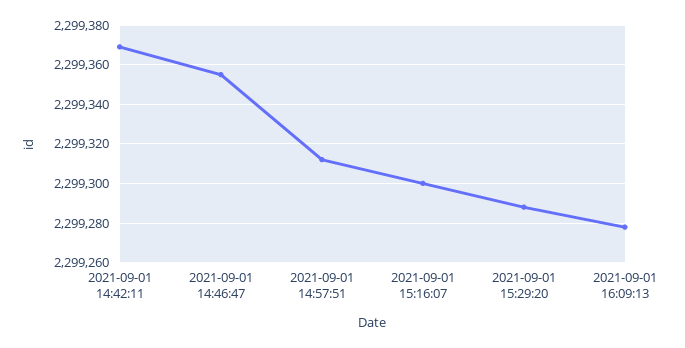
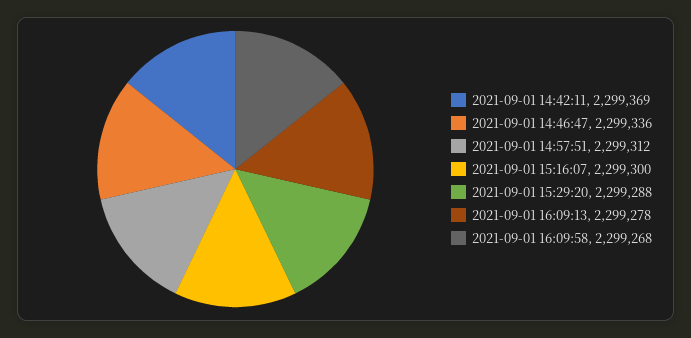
2021-09-01 14:46:47: 2299355 -> 2299336
2021-09-01 16:09:58: none -> 2299268

